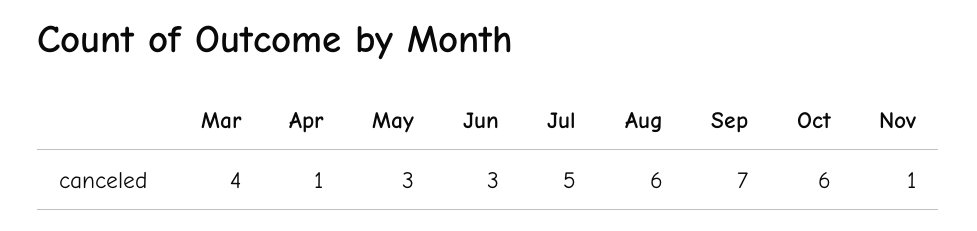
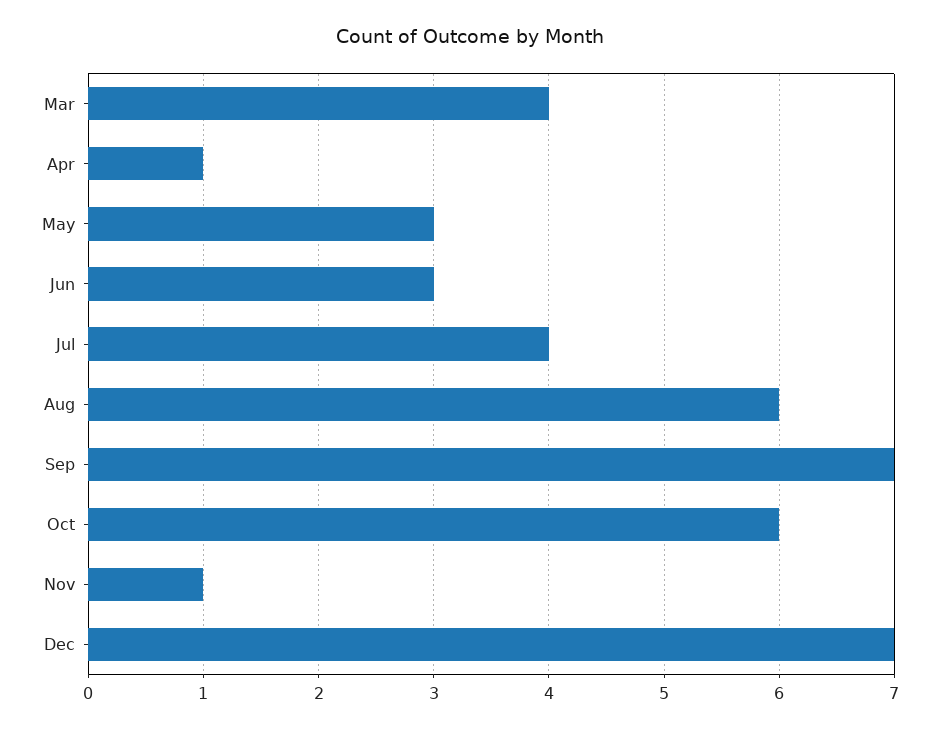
Jul: 5 -> 4
Dec: none -> 7

